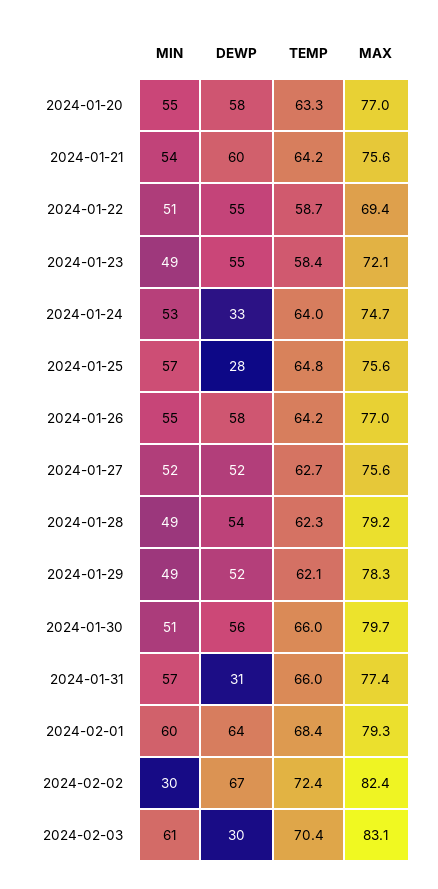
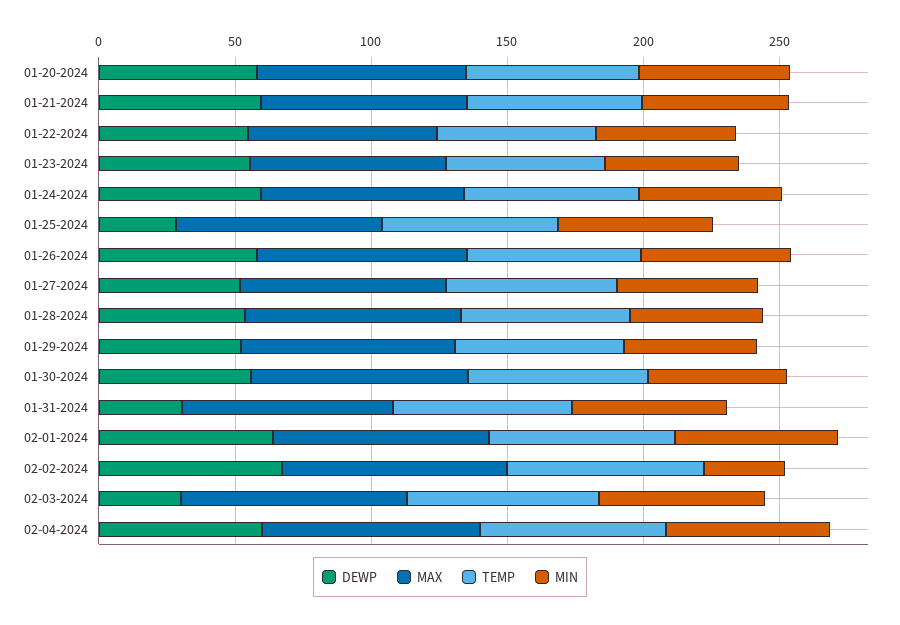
DEWP, 2024-01-24: 33 -> 60
DEWP, 02-04-2024: none -> 60
MAX, 02-04-2024: none -> 80
TEMP, 02-04-2024: none -> 70
MIN, 02-04-2024: none -> 60

